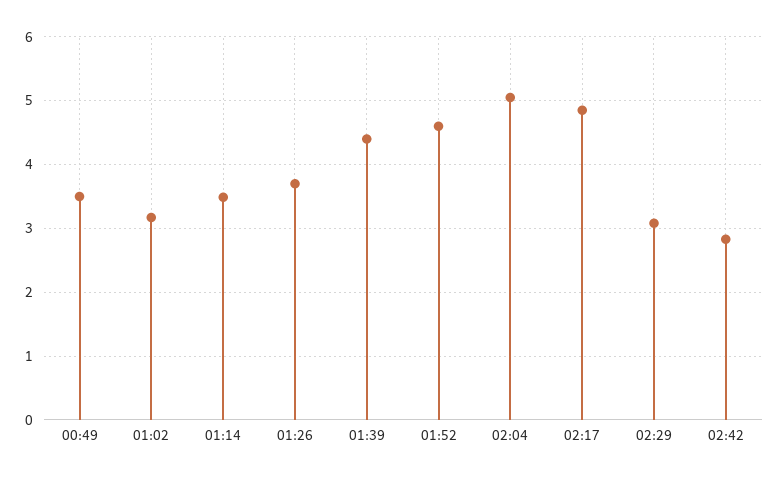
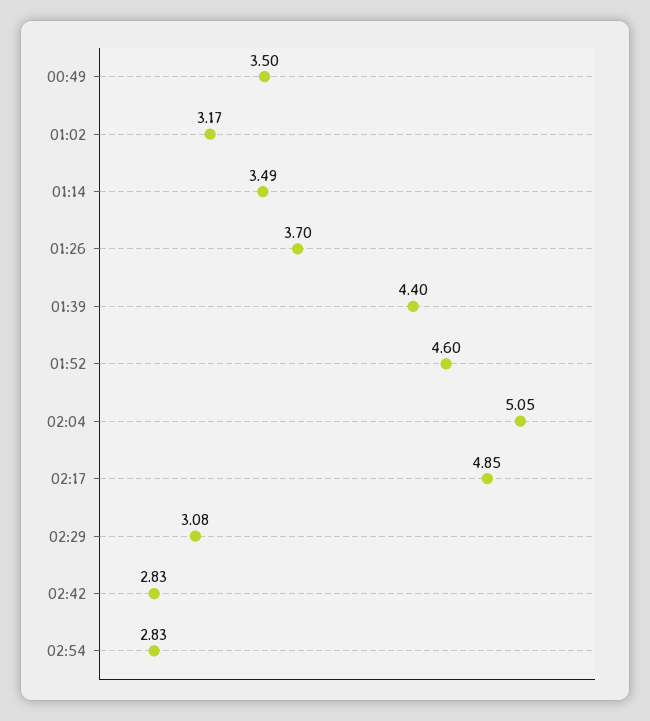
02:54: none -> 2.83

